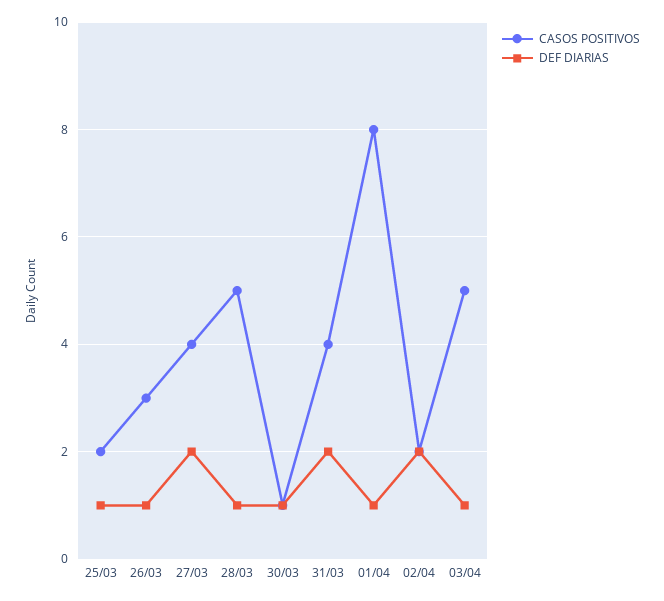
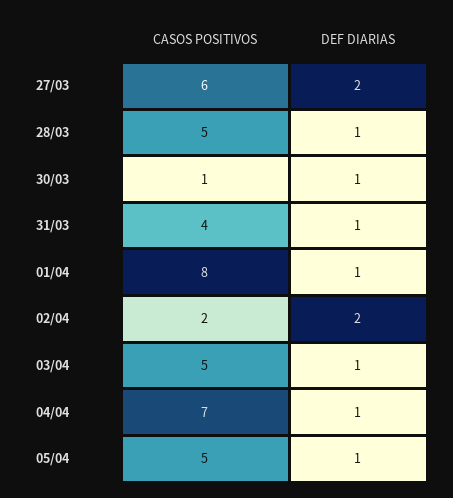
CASOS POSITIVOS, 25/03: 2 -> none
DEF DIARIAS, 25/03: 1 -> none
CASOS POSITIVOS, 26/03: 3 -> none
DEF DIARIAS, 26/03: 1 -> none
CASOS POSITIVOS, 27/03: 4 -> 6
DEF DIARIAS, 31/03: 2 -> 1
CASOS POSITIVOS, 04/04: none -> 7
DEF DIARIAS, 04/04: none -> 1
CASOS POSITIVOS, 05/04: none -> 5
DEF DIARIAS, 05/04: none -> 1

